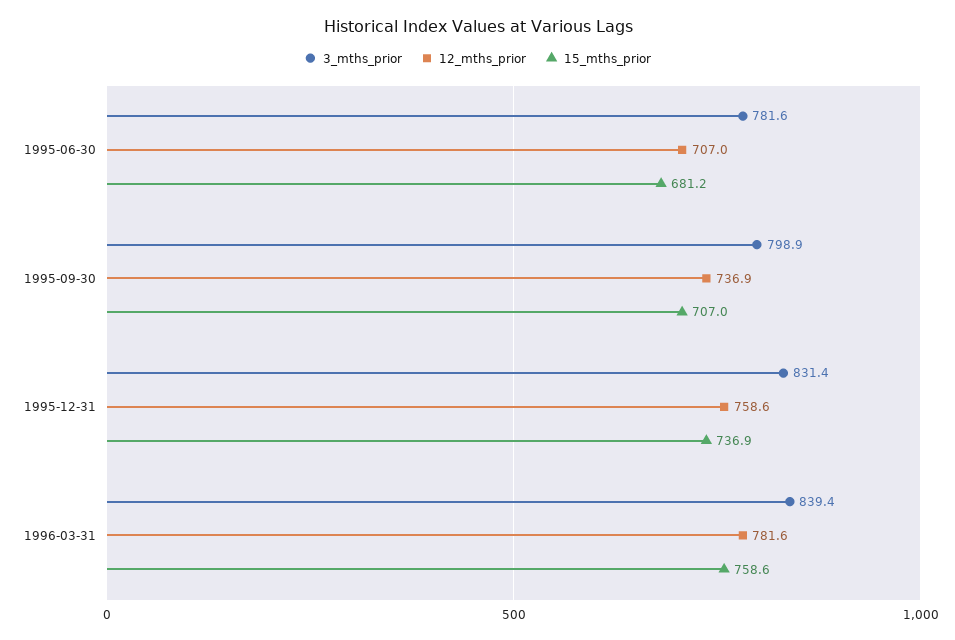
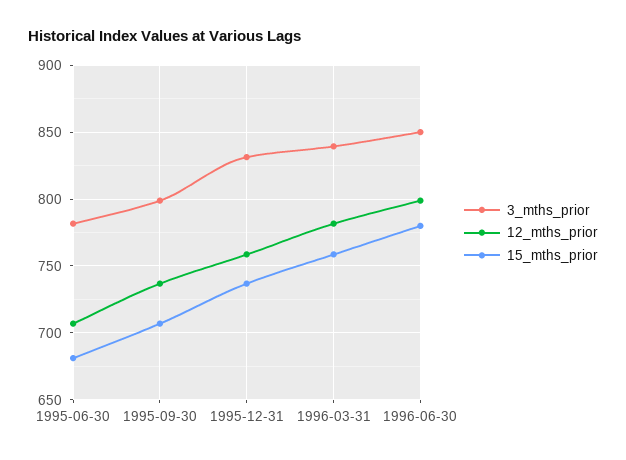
3_mths_prior, 1996-06-30: none -> 850
12_mths_prior, 1996-06-30: none -> 800
15_mths_prior, 1996-06-30: none -> 780

